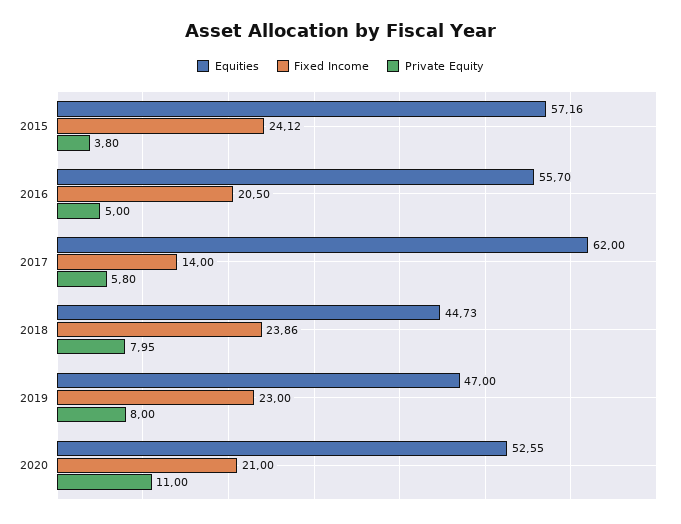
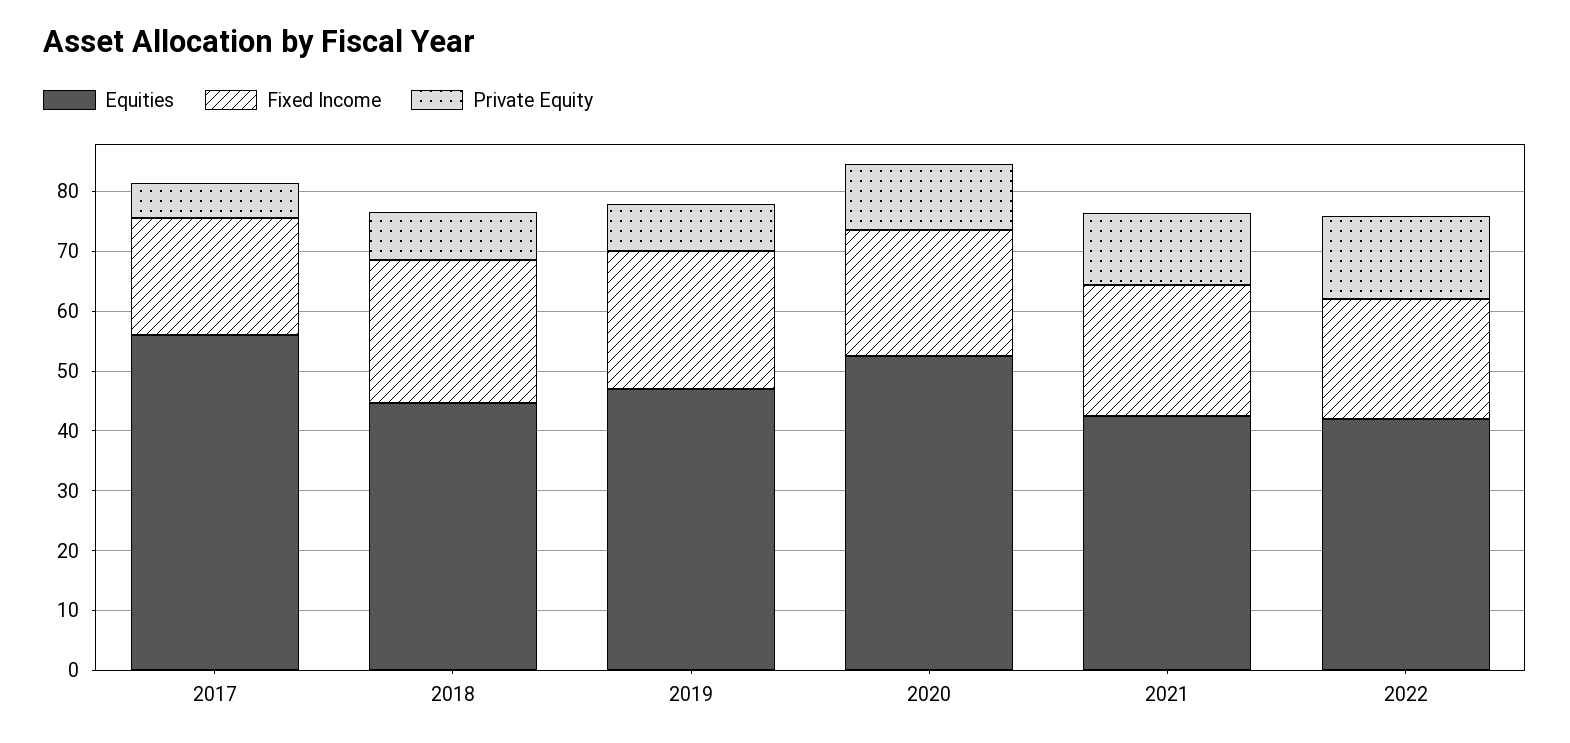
Equities, 2015: 57.16 -> none
Fixed Income, 2015: 24.12 -> none
Private Equity, 2015: 3.8 -> none
Equities, 2016: 55.7 -> none
Fixed Income, 2016: 20.5 -> none
Private Equity, 2016: 5 -> none
Equities, 2017: 62 -> 56
Fixed Income, 2017: 14 -> 20
Equities, 2021: none -> 42
Fixed Income, 2021: none -> 22
Private Equity, 2021: none -> 12
Equities, 2022: none -> 42
Fixed Income, 2022: none -> 20
Private Equity, 2022: none -> 14

